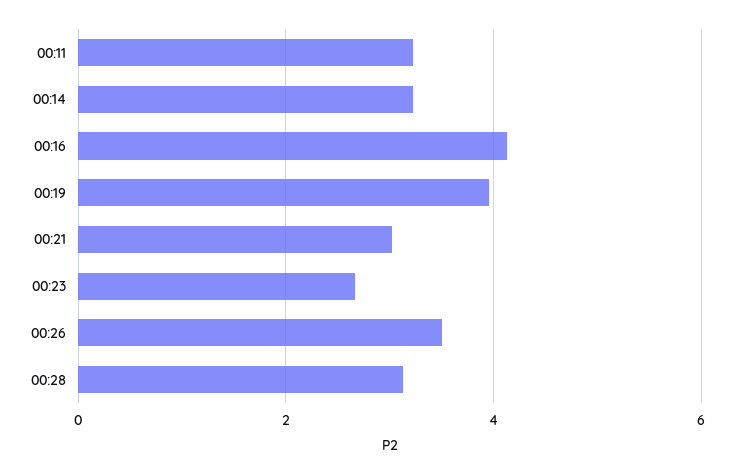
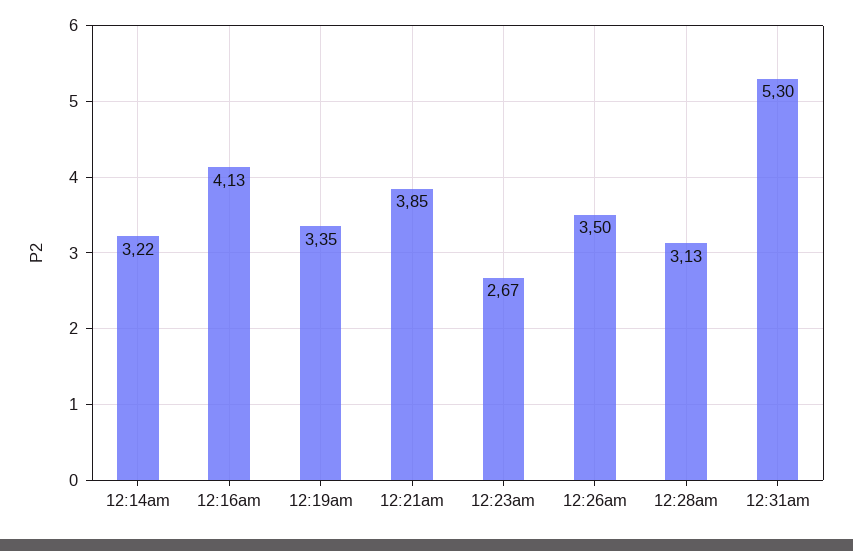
00:11: 3.2 -> none
00:19: 4 -> 3.35
00:21: 3 -> 3.85
12:31am: none -> 5.3

